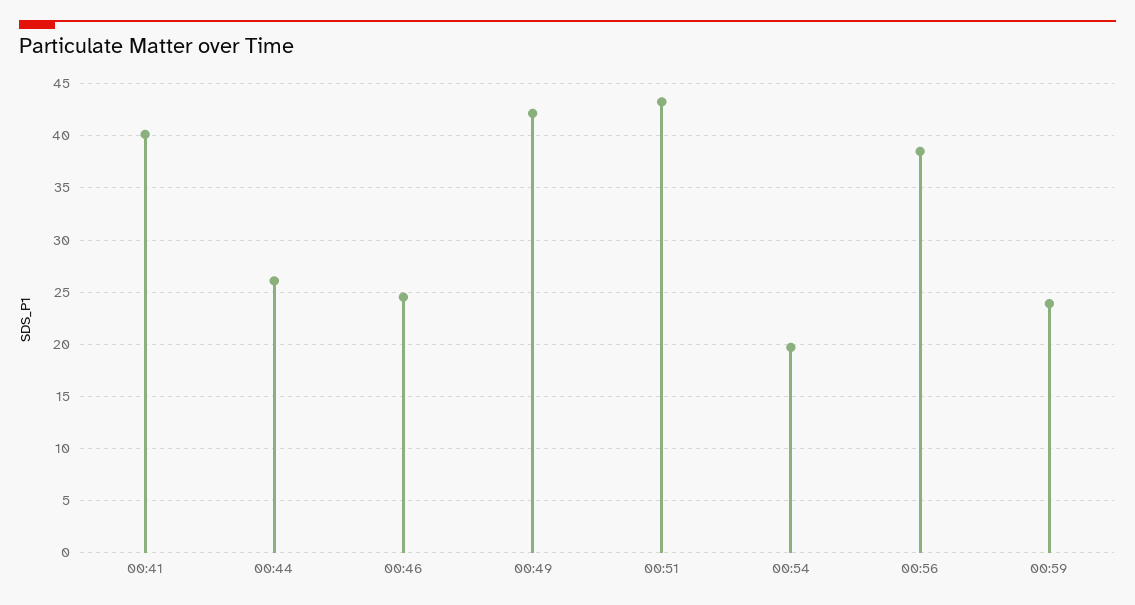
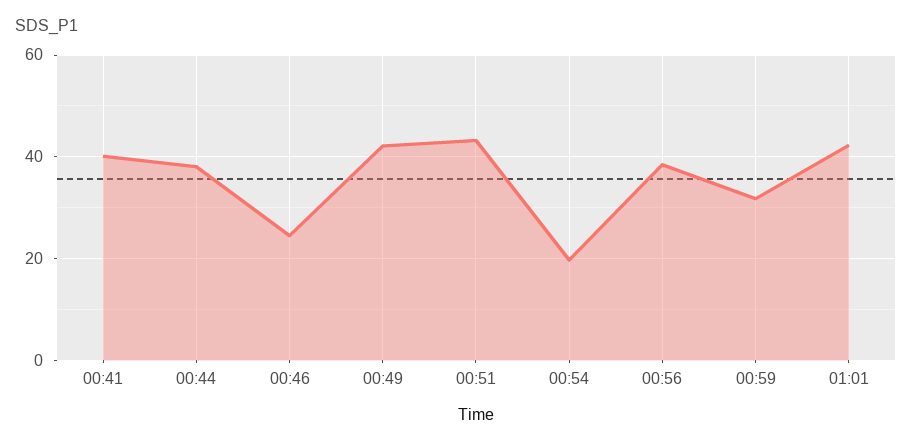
00:44: 26 -> 38
00:59: 24 -> 32
01:01: none -> 42

